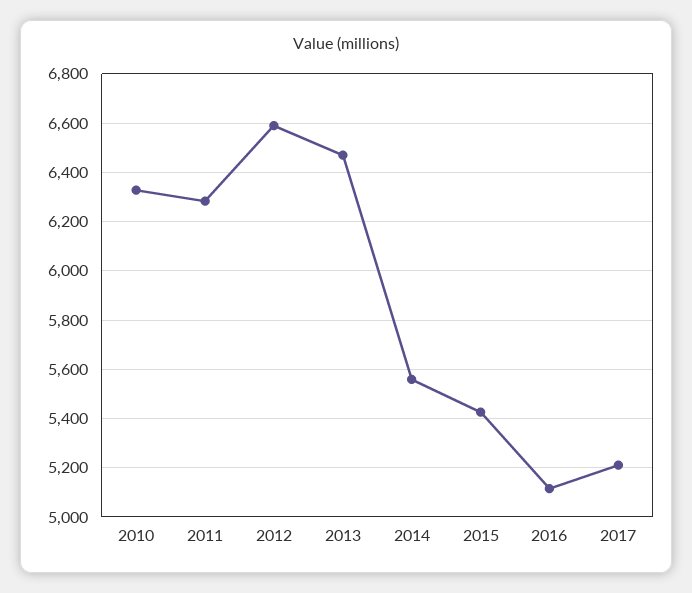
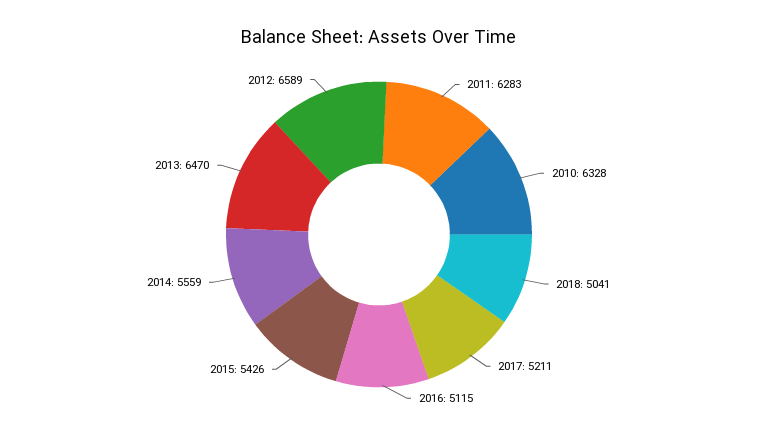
2018: none -> 5041

